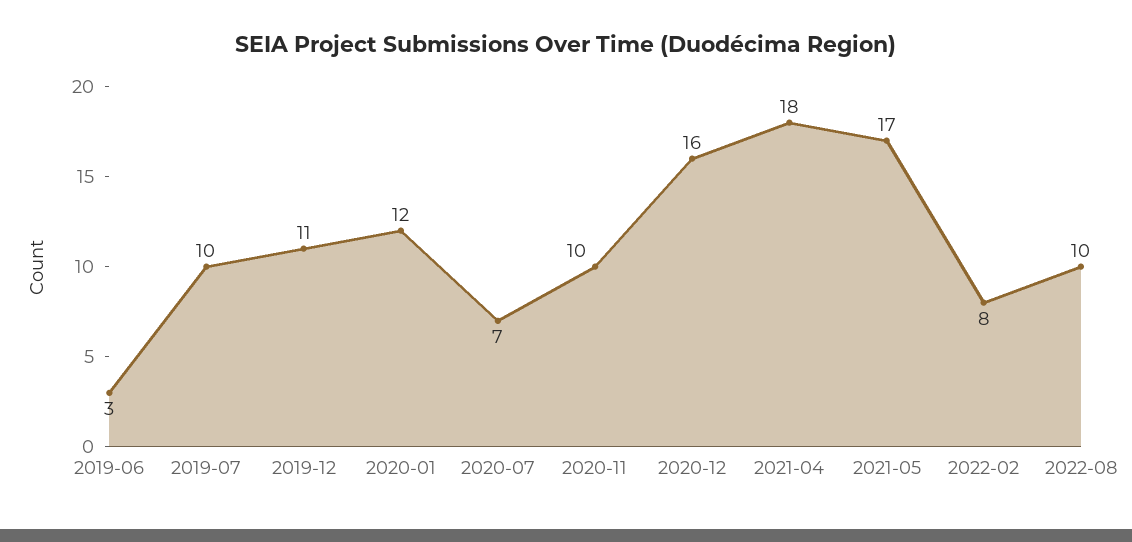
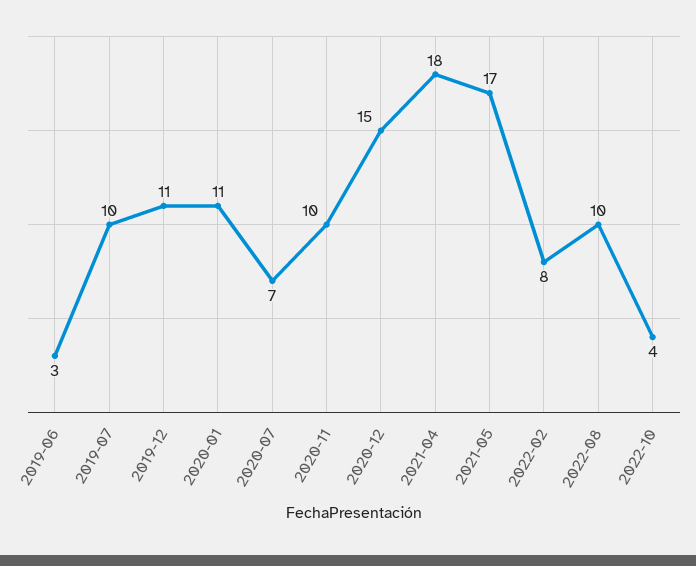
2020-01: 12 -> 11
2020-12: 16 -> 15
2022-10: none -> 4

